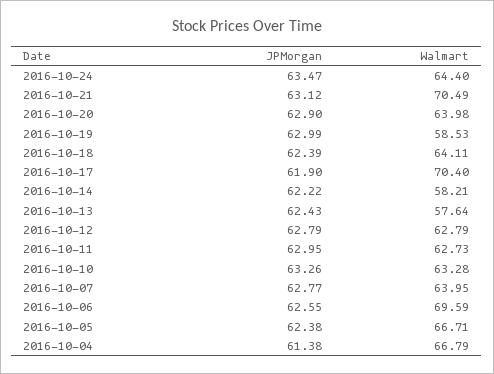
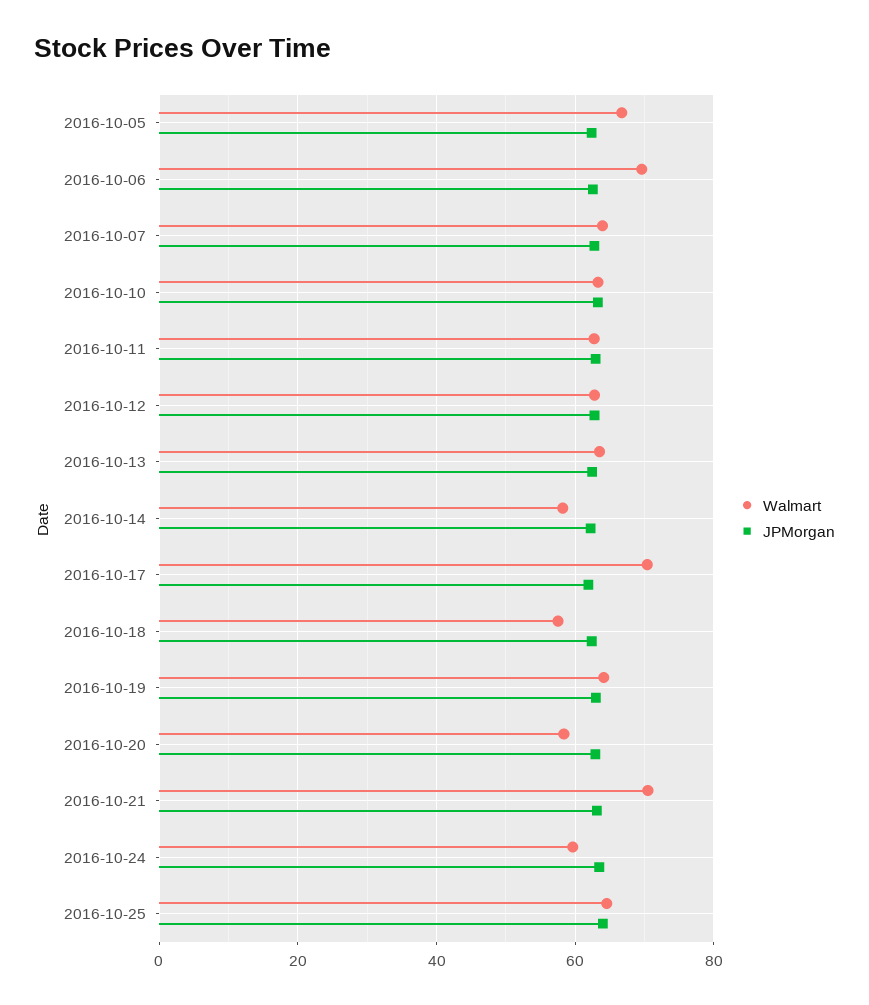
Walmart, 2016-10-24: 64.4 -> 60
Walmart, 2016-10-20: 63.98 -> 58
Walmart, 2016-10-19: 58.53 -> 64
Walmart, 2016-10-18: 64.11 -> 58
Walmart, 2016-10-13: 57.64 -> 64
JPMorgan, 2016-10-04: 61.38 -> none
Walmart, 2016-10-04: 66.79 -> none
Walmart, 2016-10-25: none -> 64
JPMorgan, 2016-10-25: none -> 64

